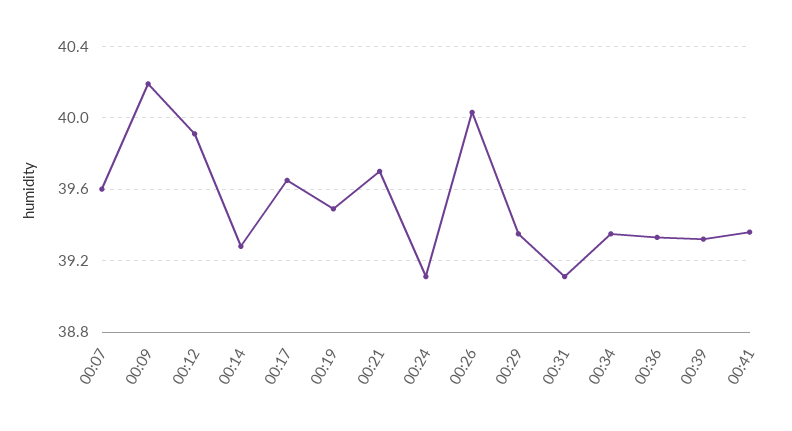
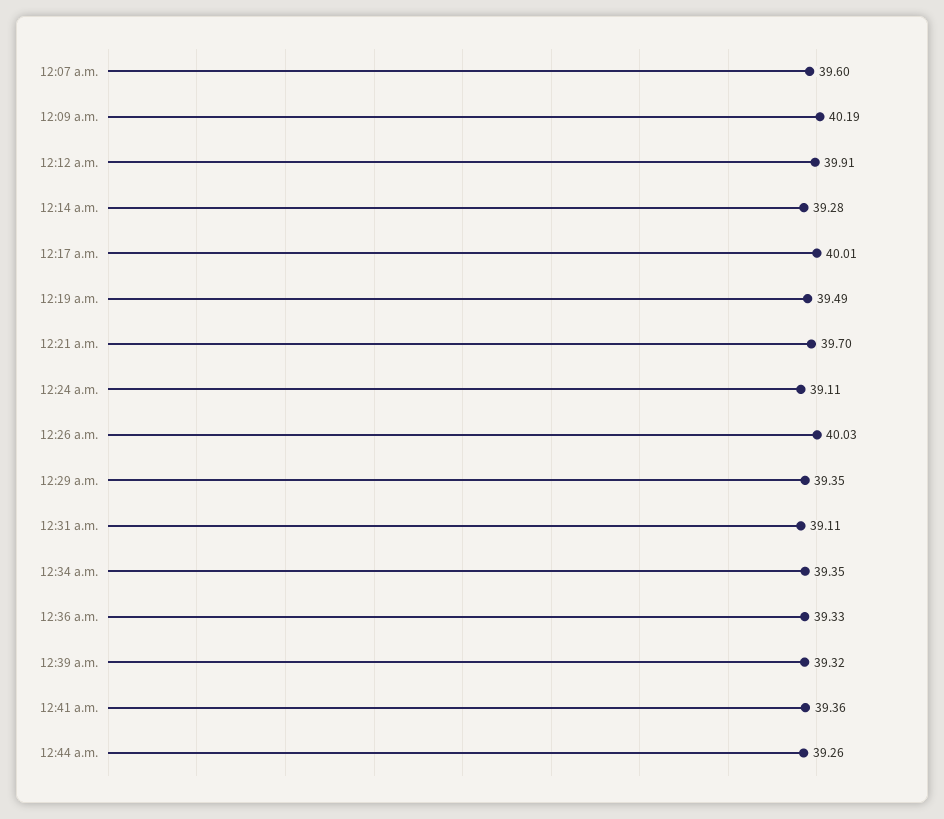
00:17: 39.65 -> 40.01
12:44 a.m.: none -> 39.26

